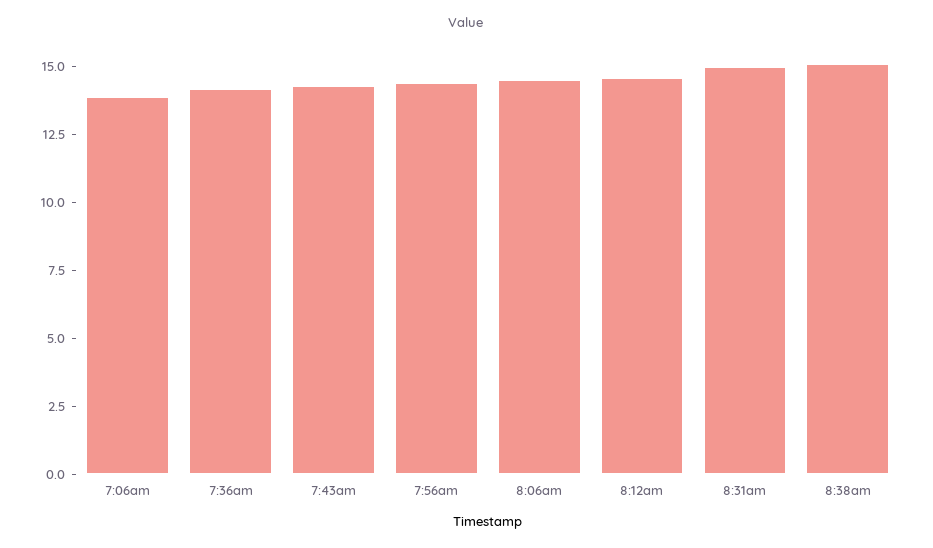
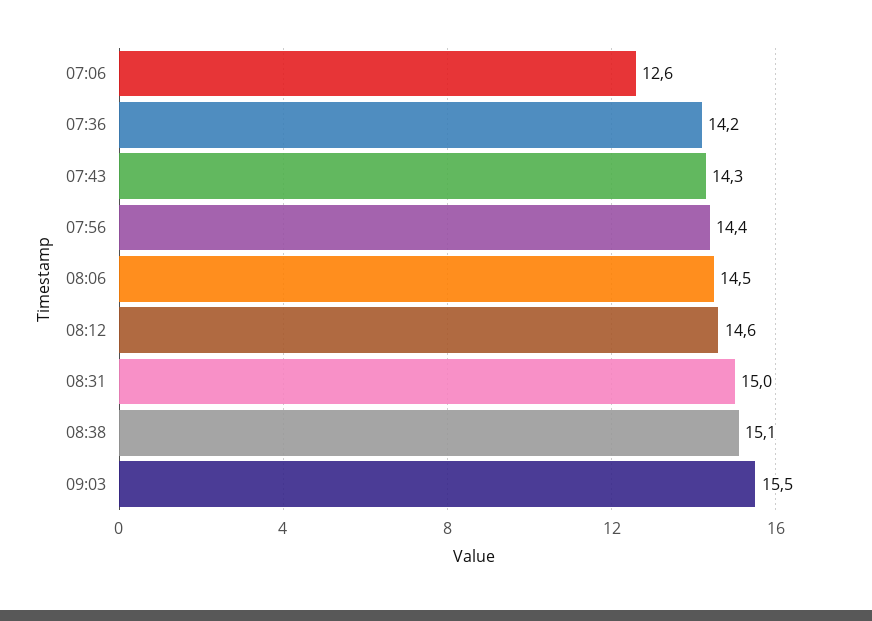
7:06am: 14 -> 12.6
09:03: none -> 15.5

